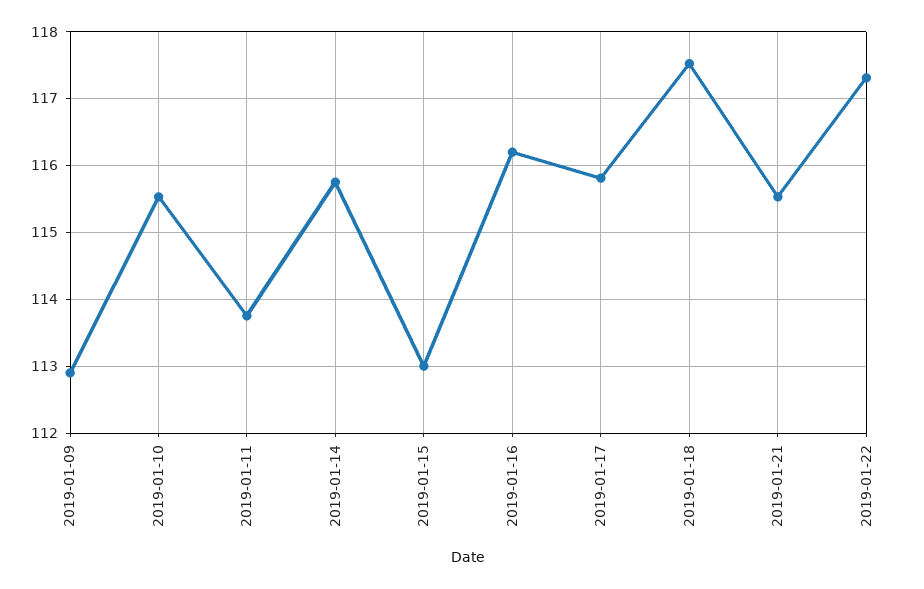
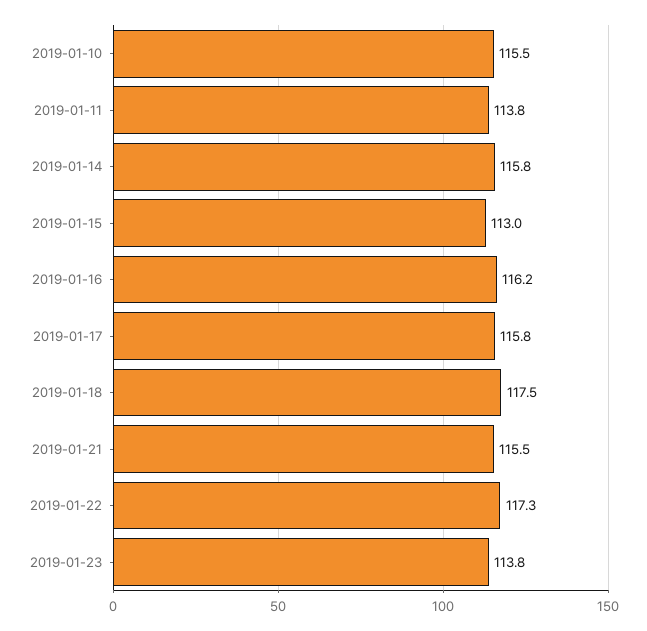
2019-01-09: 112.9 -> none
2019-01-23: none -> 113.8

